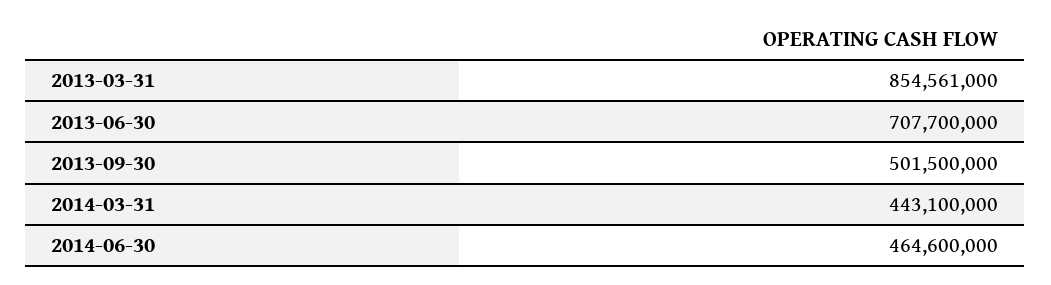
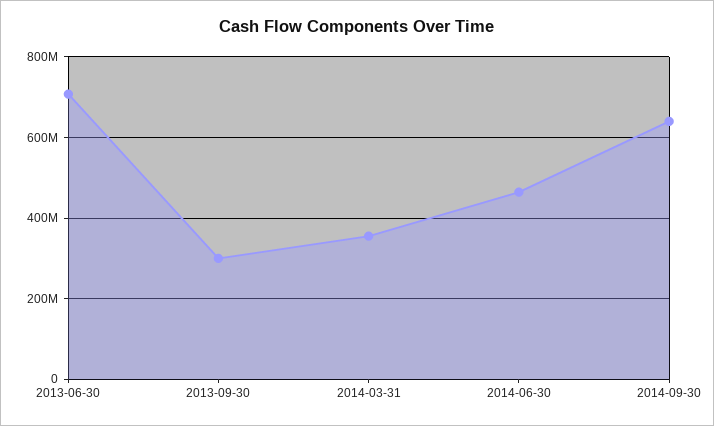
2013-03-31: 854561000 -> none
2013-09-30: 501500000 -> 300000000
2014-03-31: 443100000 -> 360000000
2014-09-30: none -> 640000000

